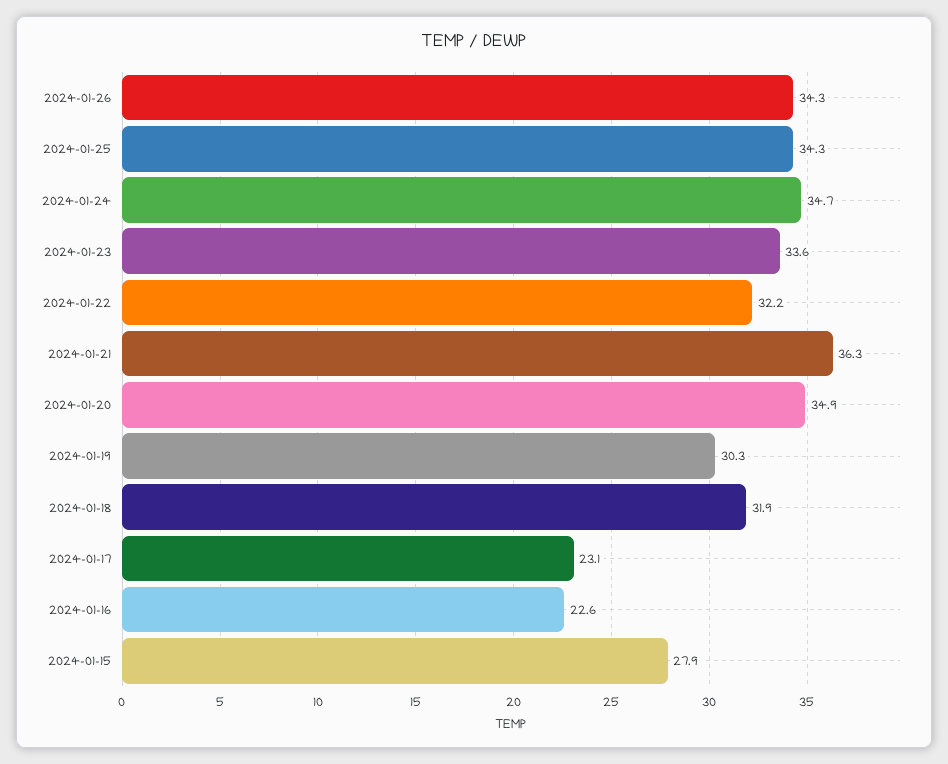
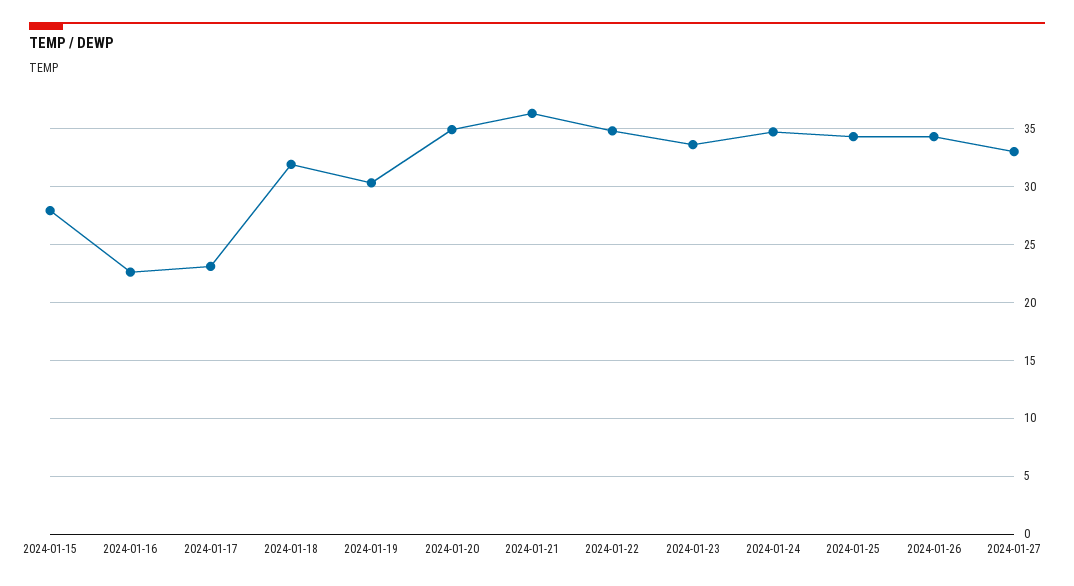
2024-01-22: 32.2 -> 35
2024-01-27: none -> 33

